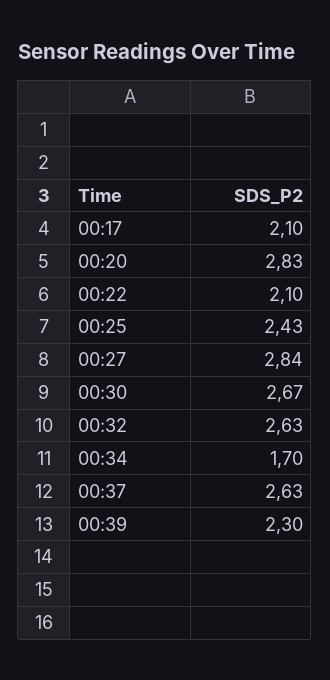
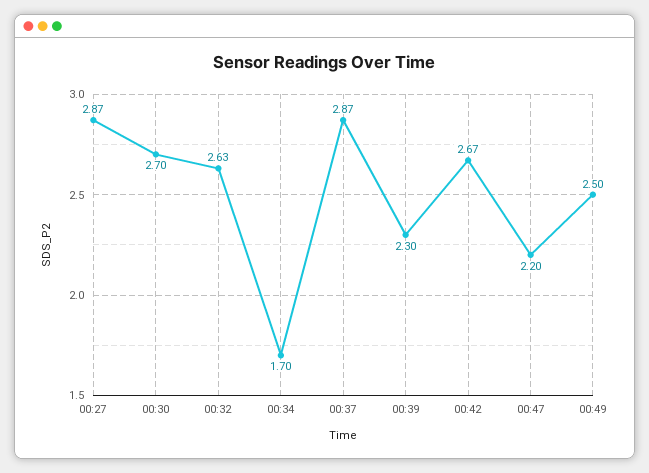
00:17: 2.1 -> none
00:20: 2.83 -> none
00:22: 2.1 -> none
00:25: 2.43 -> none
00:27: 2.84 -> 2.87
00:30: 2.67 -> 2.7
00:37: 2.63 -> 2.87
00:42: none -> 2.67
00:47: none -> 2.2
00:49: none -> 2.5

